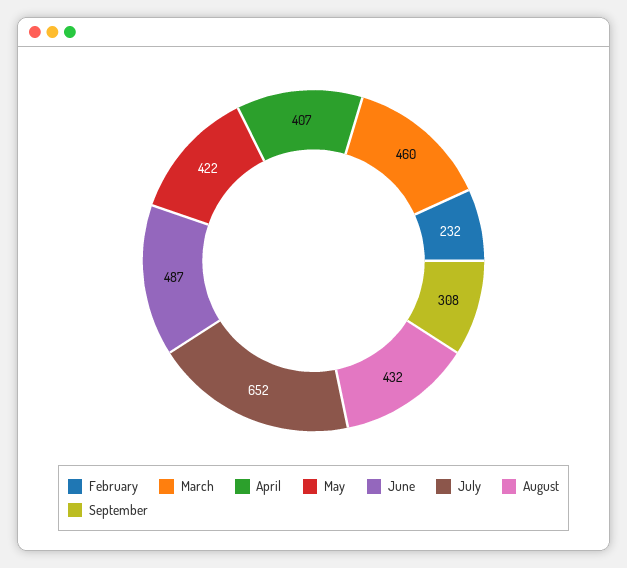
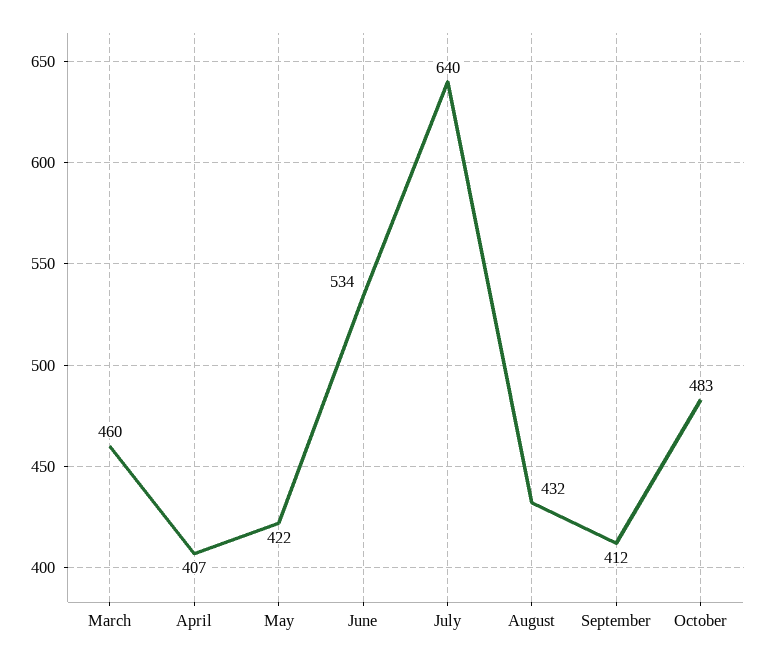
February: 232 -> none
June: 487 -> 534
July: 652 -> 640
September: 308 -> 412
October: none -> 483

